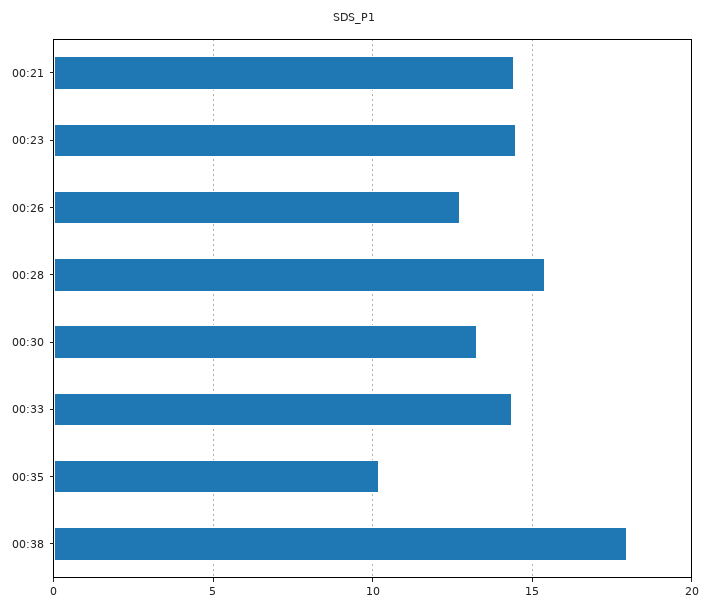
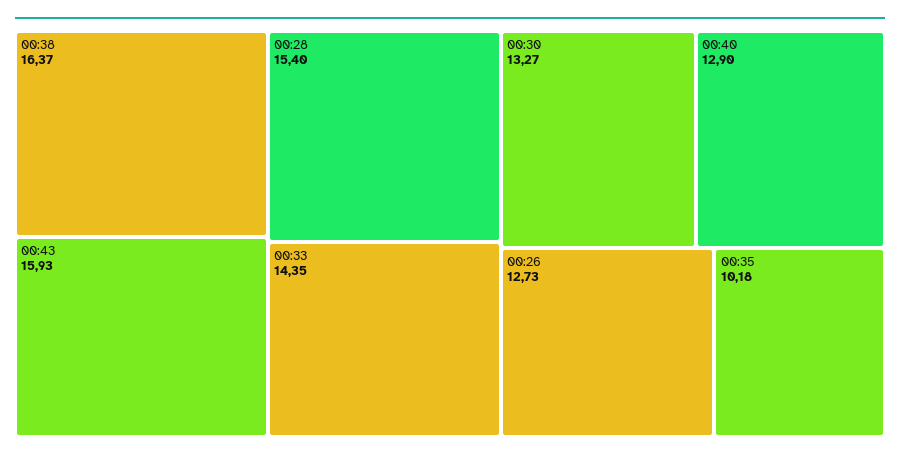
00:21: 14.5 -> none
00:23: 14.5 -> none
00:38: 18 -> 16.37
00:43: none -> 15.93
00:40: none -> 12.9

